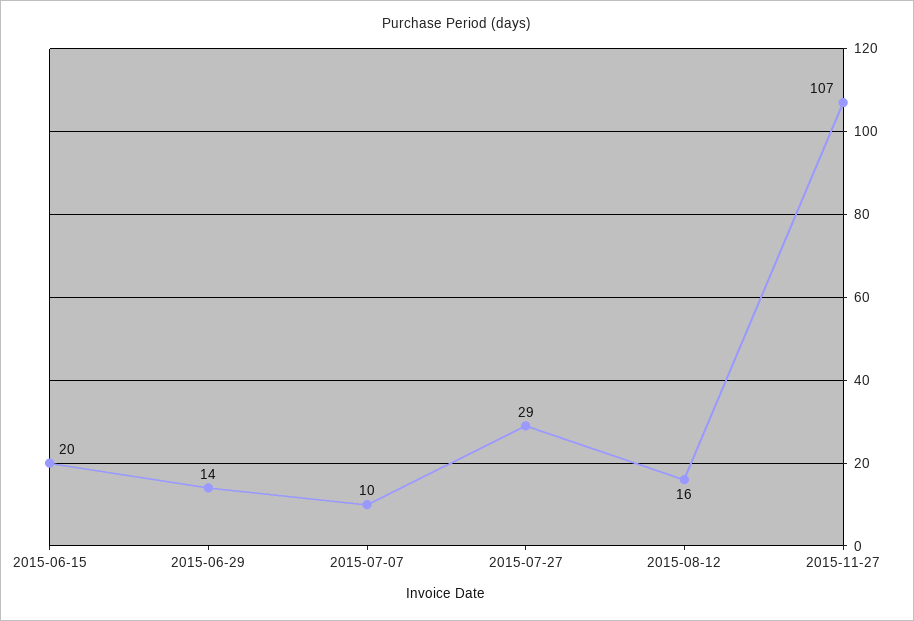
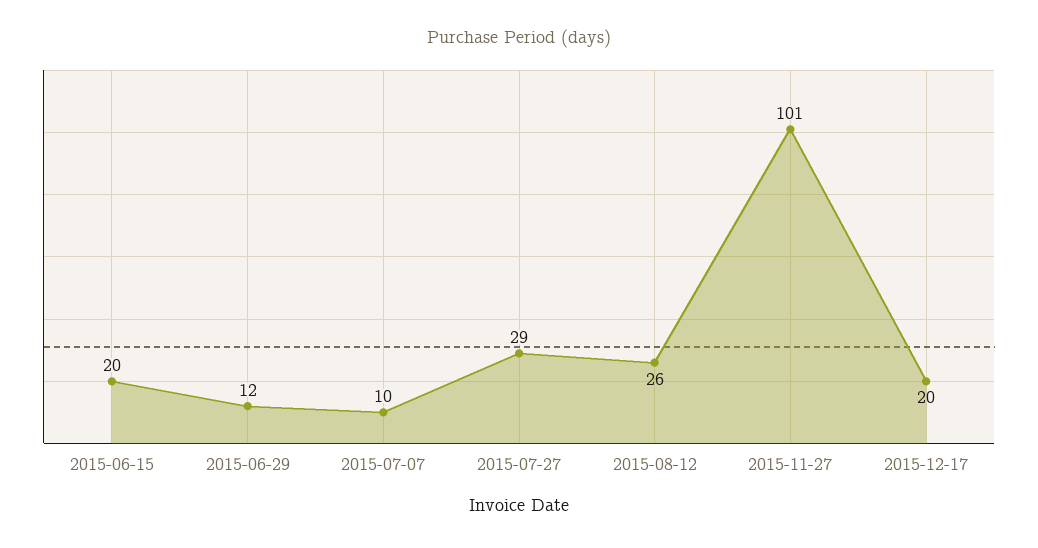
2015-06-29: 14 -> 12
2015-08-12: 16 -> 26
2015-11-27: 107 -> 101
2015-12-17: none -> 20

